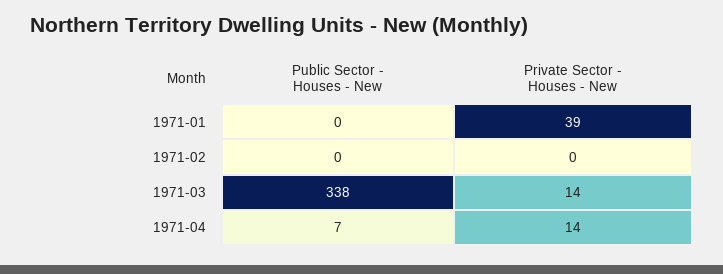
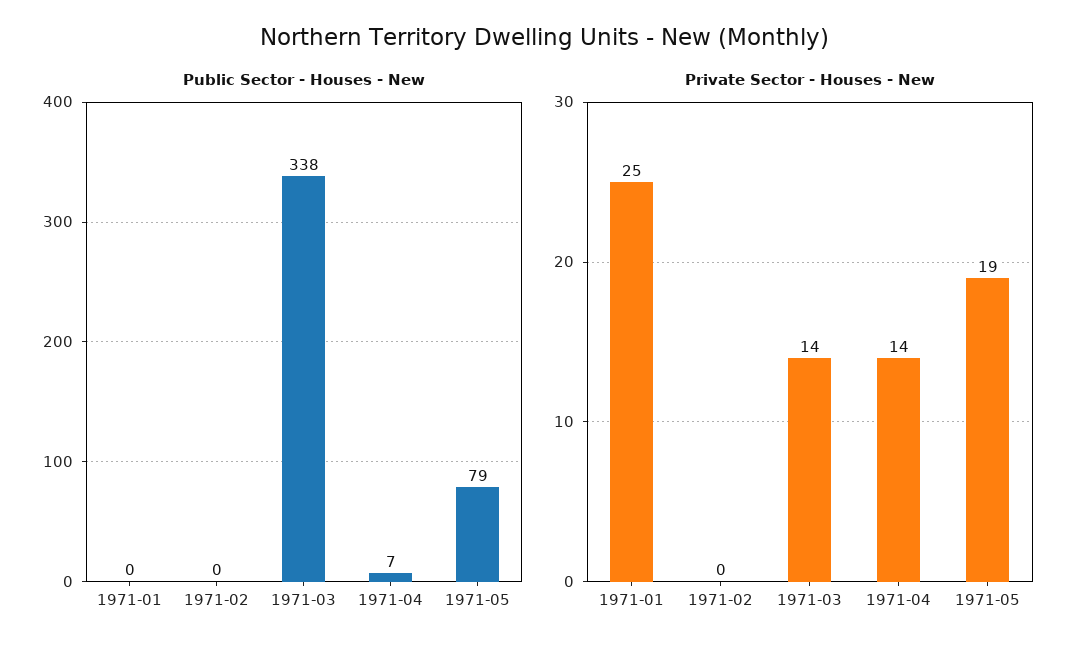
Private Sector - Houses - New, 1971-01: 39 -> 25
Public Sector - Houses - New, 1971-05: none -> 79
Private Sector - Houses - New, 1971-05: none -> 19

